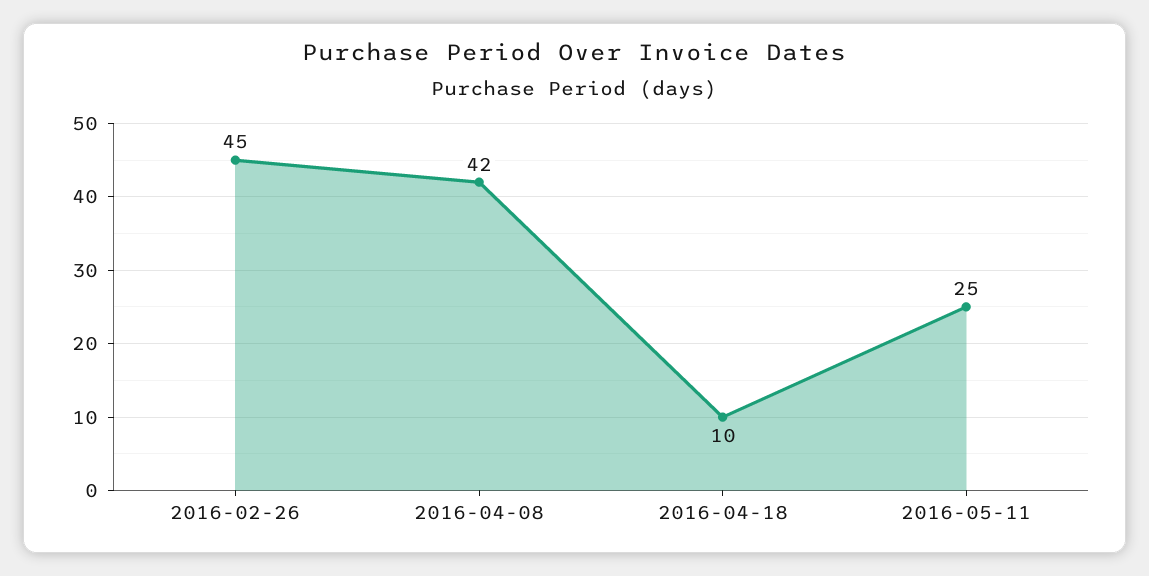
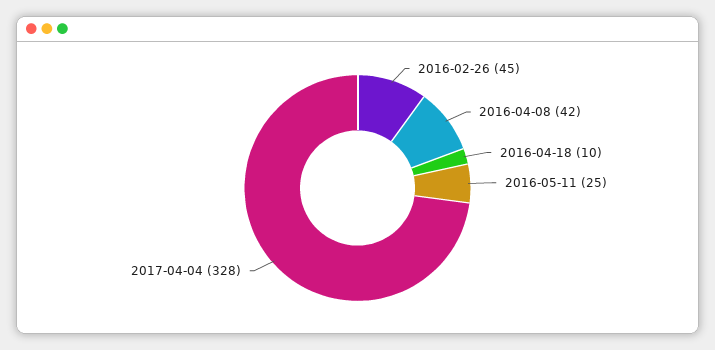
2017-04-04: none -> 328

